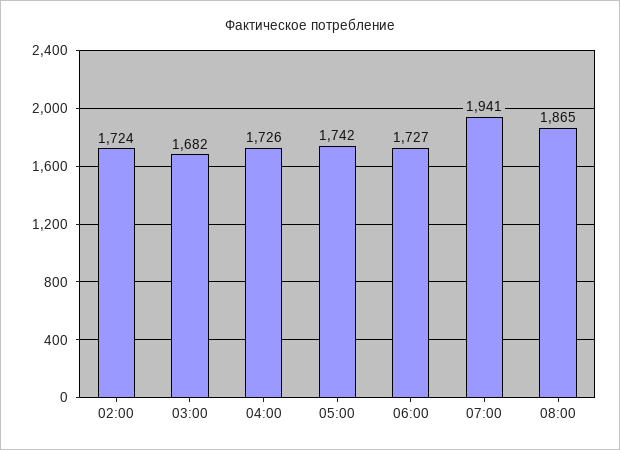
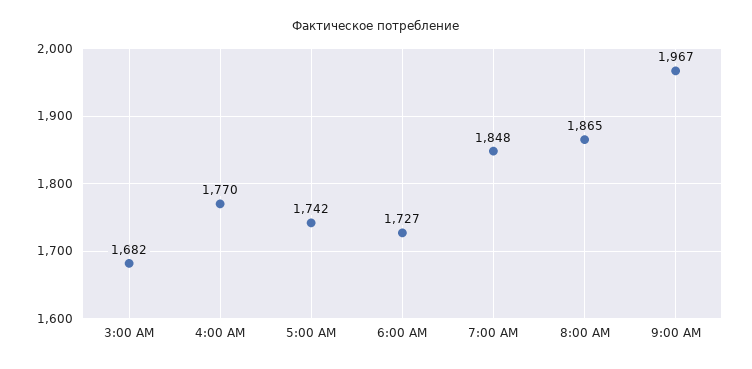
02:00: 1724 -> none
04:00: 1726 -> 1770
07:00: 1941 -> 1848
9:00 AM: none -> 1967

